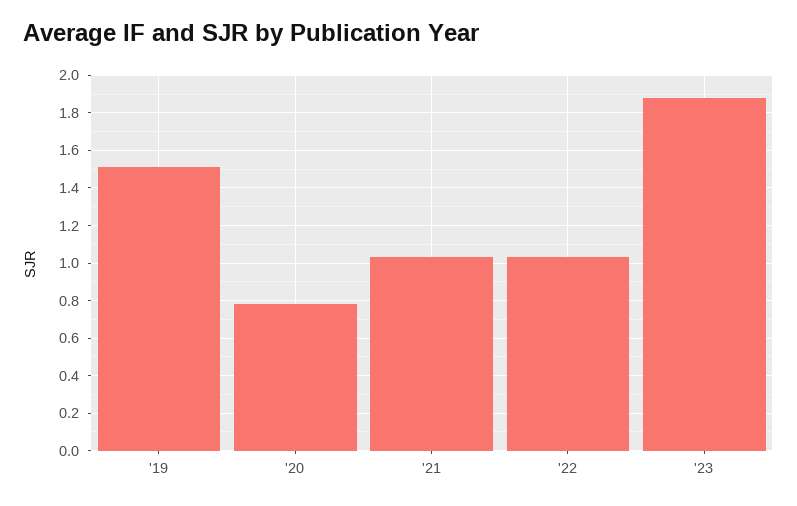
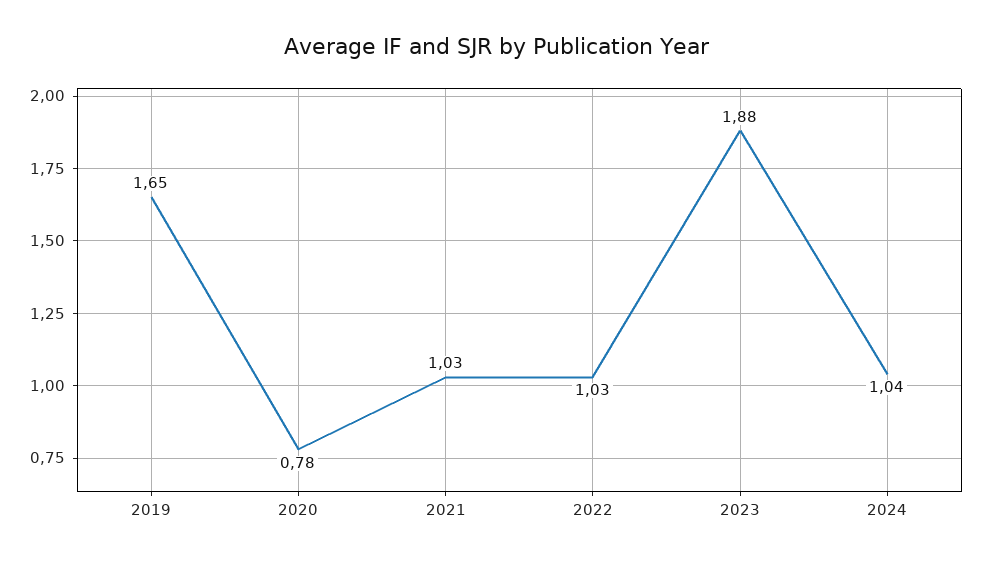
'19: 1.5 -> 1.65
2024: none -> 1.04

